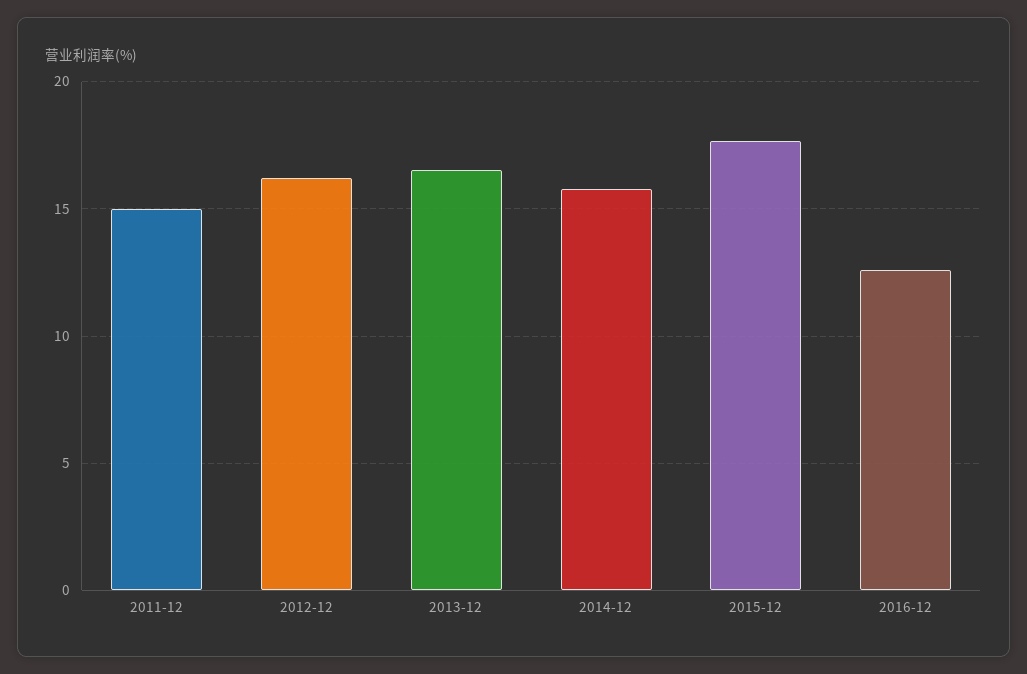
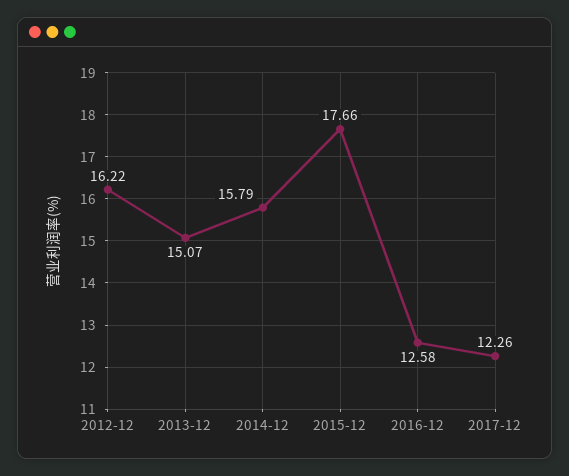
2011-12: 15 -> none
2013-12: 16.5 -> 15.07
2017-12: none -> 12.26

